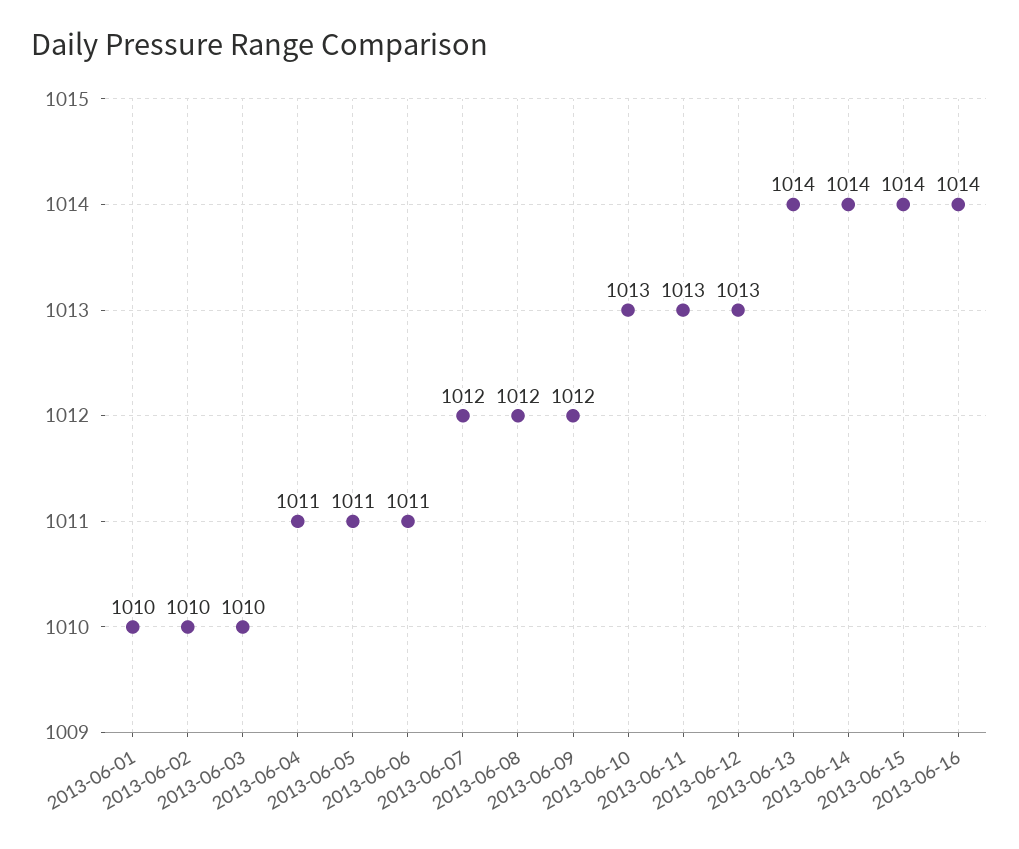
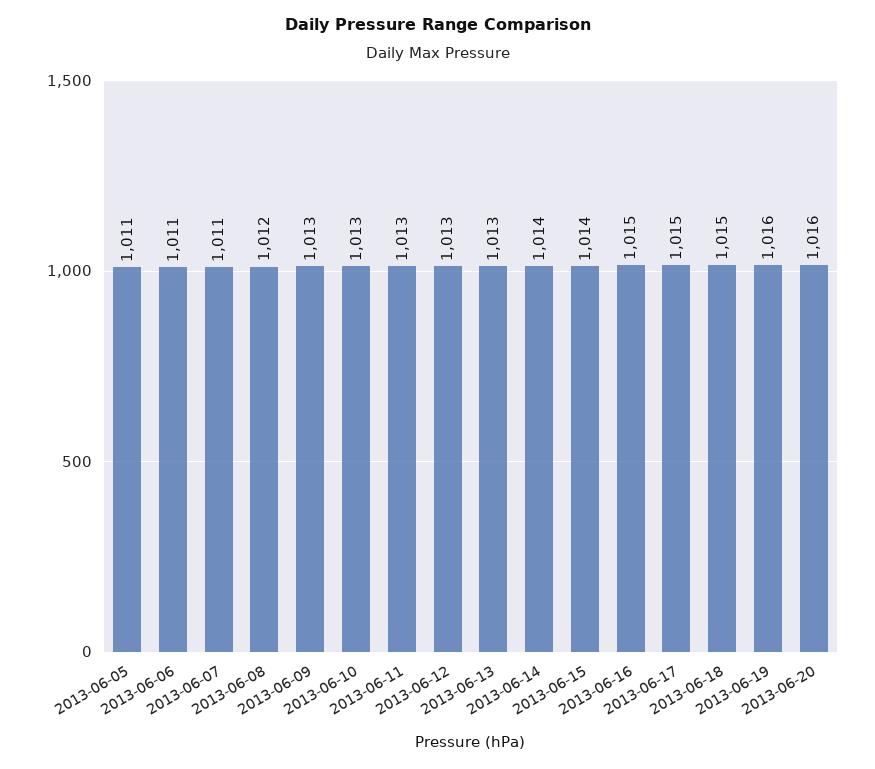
2013-06-01: 1010 -> none
2013-06-02: 1010 -> none
2013-06-03: 1010 -> none
2013-06-04: 1011 -> none
2013-06-07: 1012 -> 1011
2013-06-09: 1012 -> 1013
2013-06-13: 1014 -> 1013
2013-06-16: 1014 -> 1015
2013-06-17: none -> 1015
2013-06-18: none -> 1015
2013-06-19: none -> 1016
2013-06-20: none -> 1016

